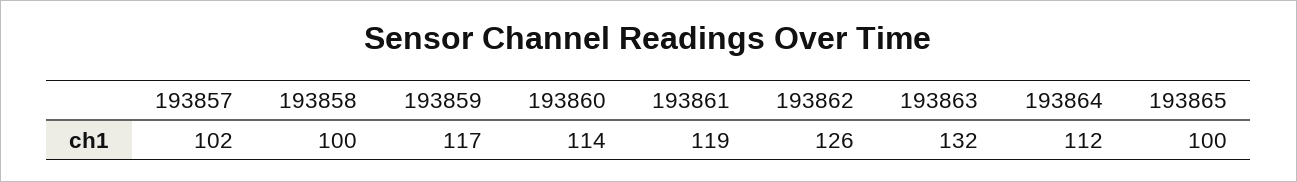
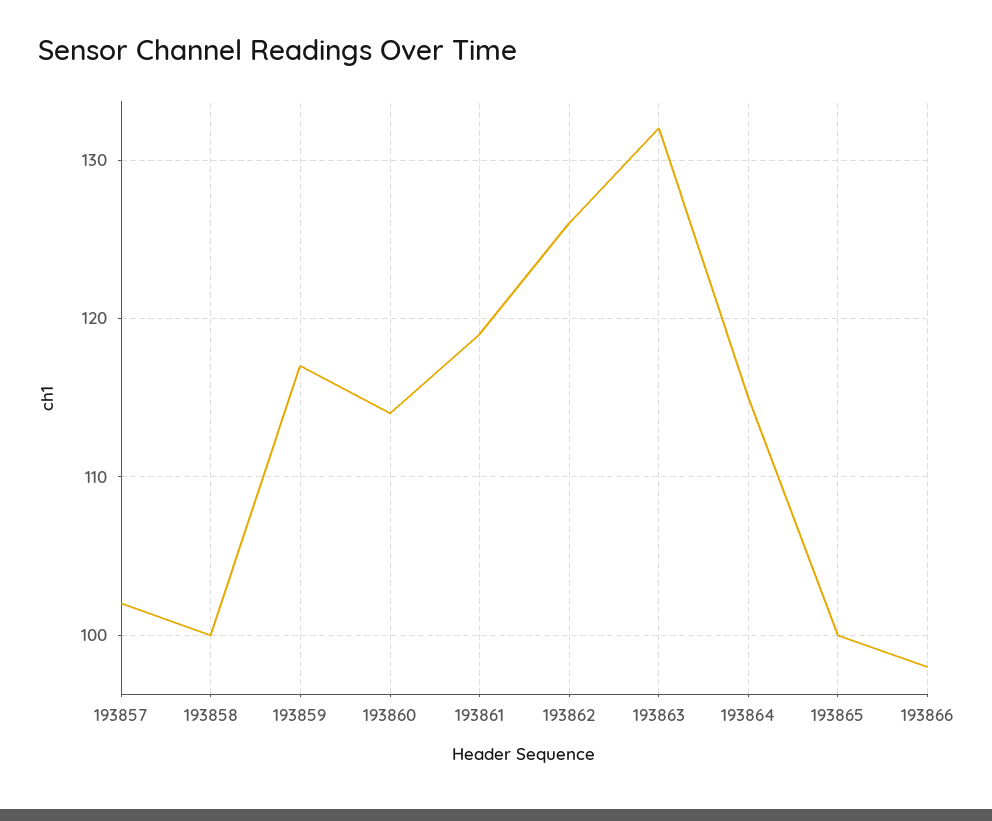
193864: 112 -> 115
193866: none -> 98

